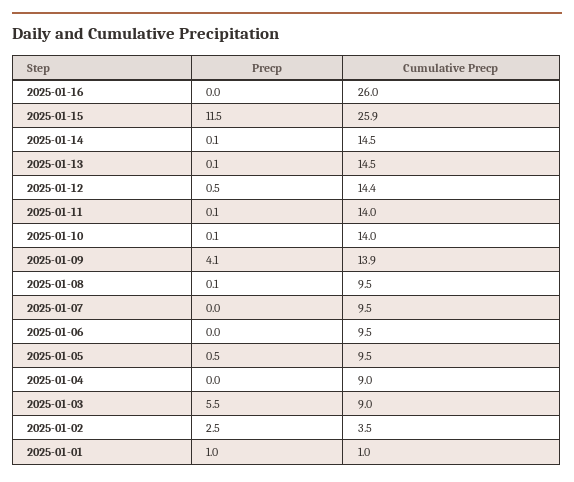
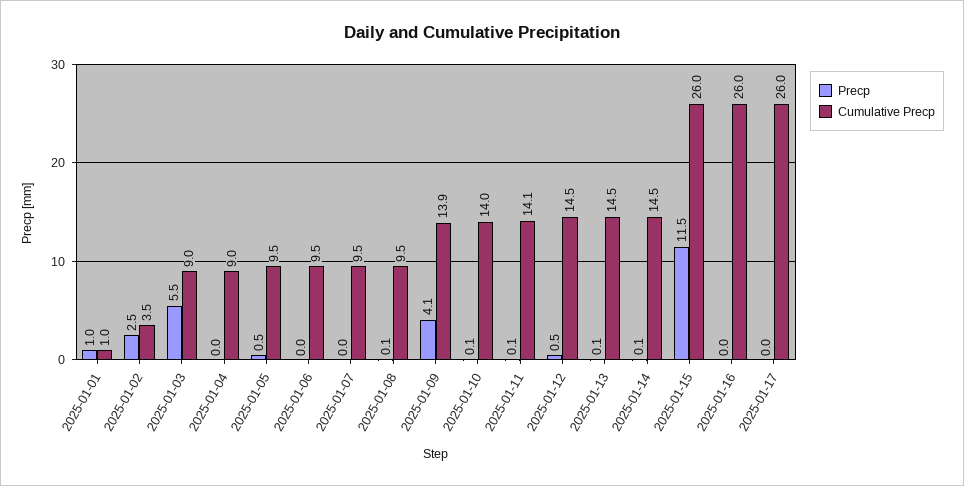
Cumulative Precp, 2025-01-15: 25.9 -> 26
Cumulative Precp, 2025-01-12: 14.4 -> 14.5
Cumulative Precp, 2025-01-11: 14 -> 14.1
Precp, 2025-01-17: none -> 0
Cumulative Precp, 2025-01-17: none -> 26

